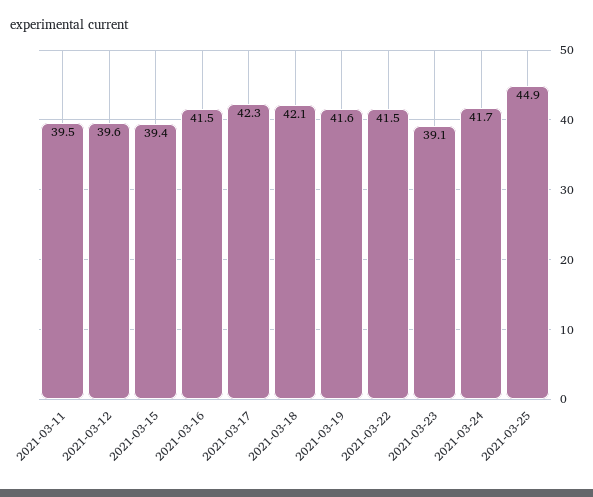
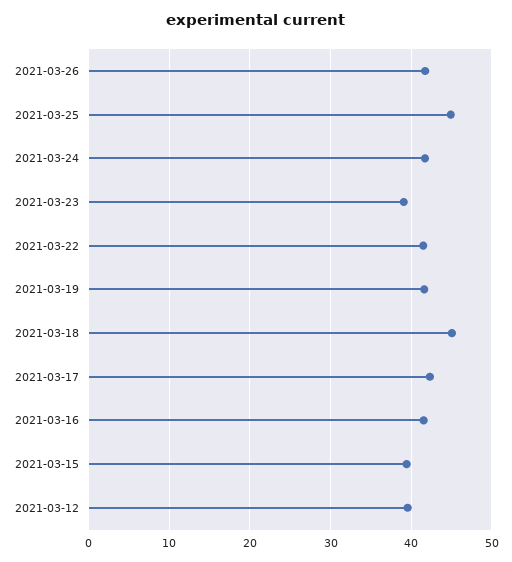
2021-03-11: 39.5 -> none
2021-03-18: 42.1 -> 45
2021-03-26: none -> 42

